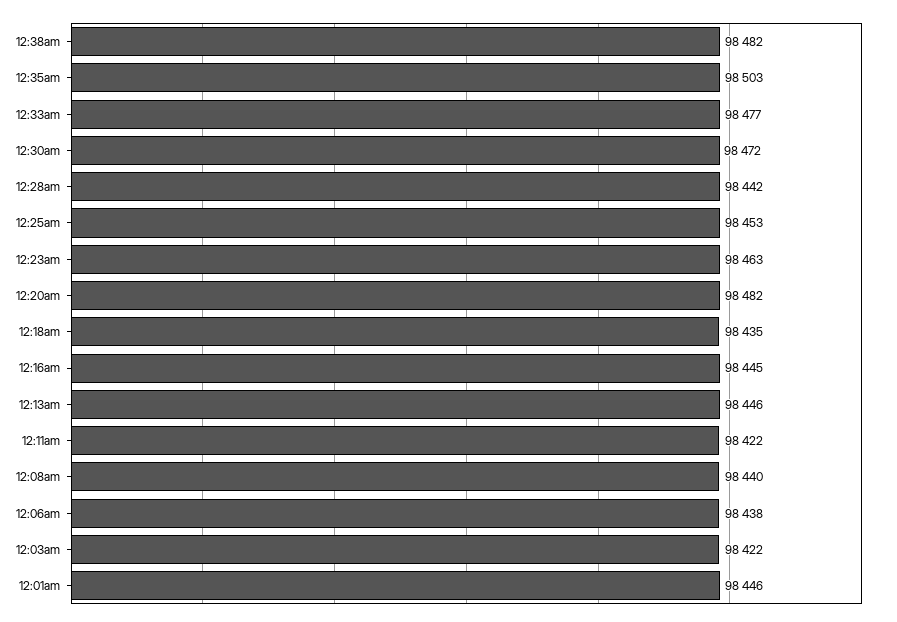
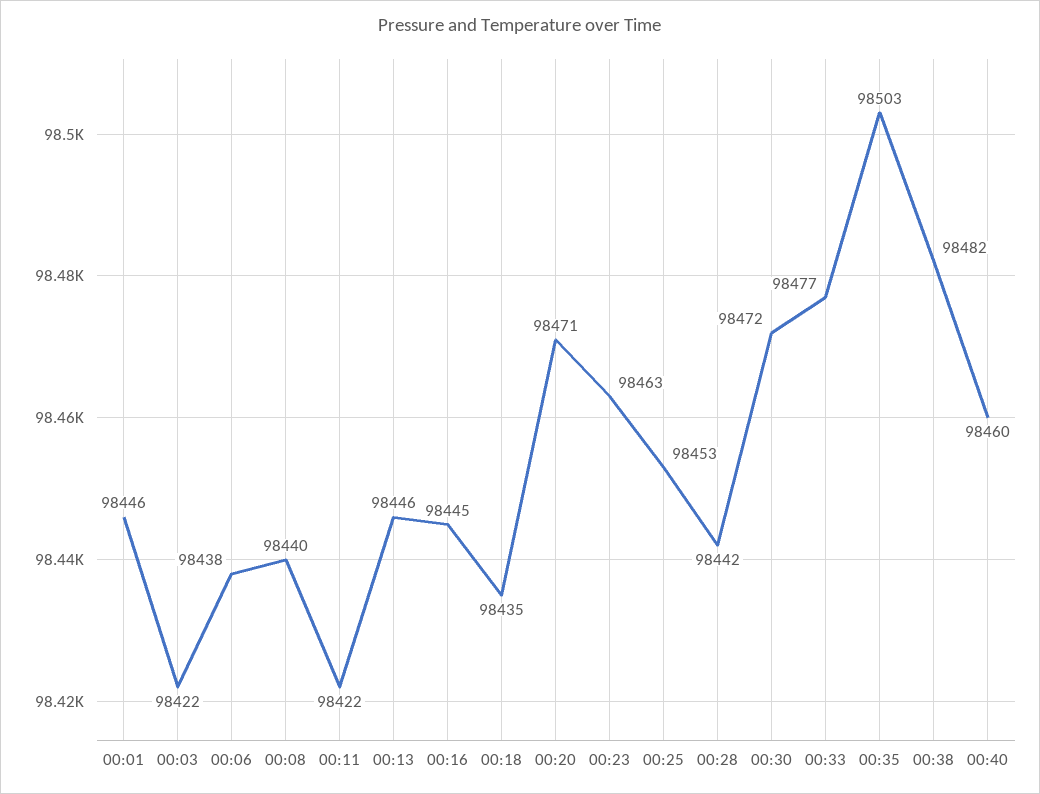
12:20am: 98482 -> 98471
00:40: none -> 98460

